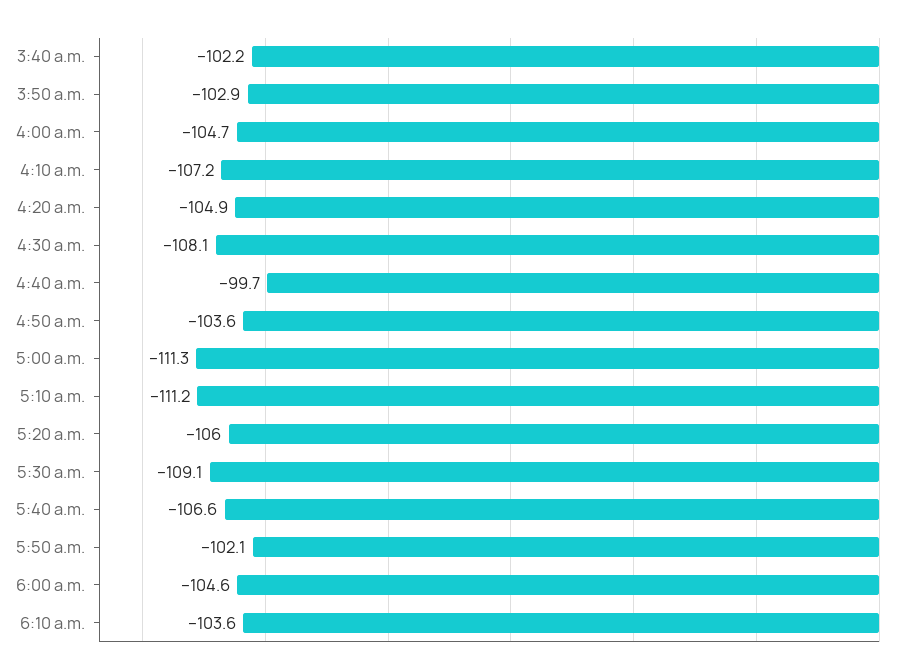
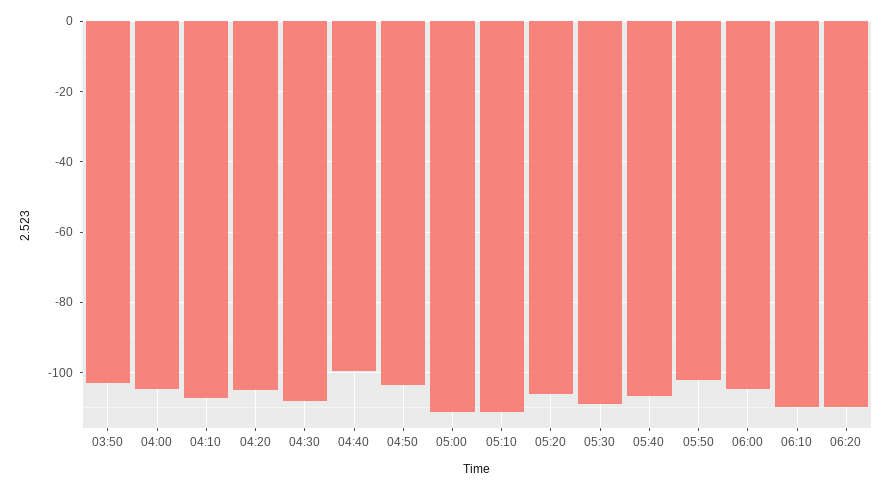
3:40 a.m.: -102.2 -> none
6:10 a.m.: -103.6 -> -110
06:20: none -> -110

